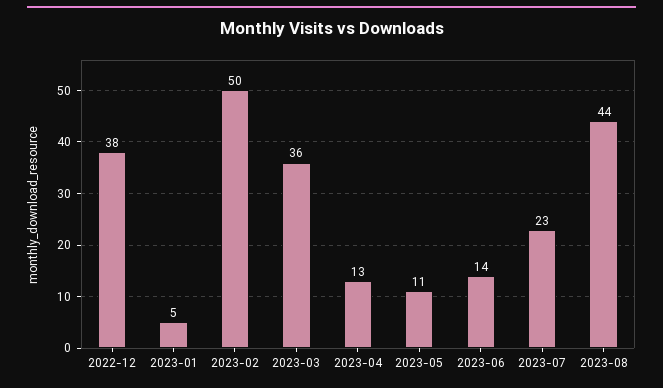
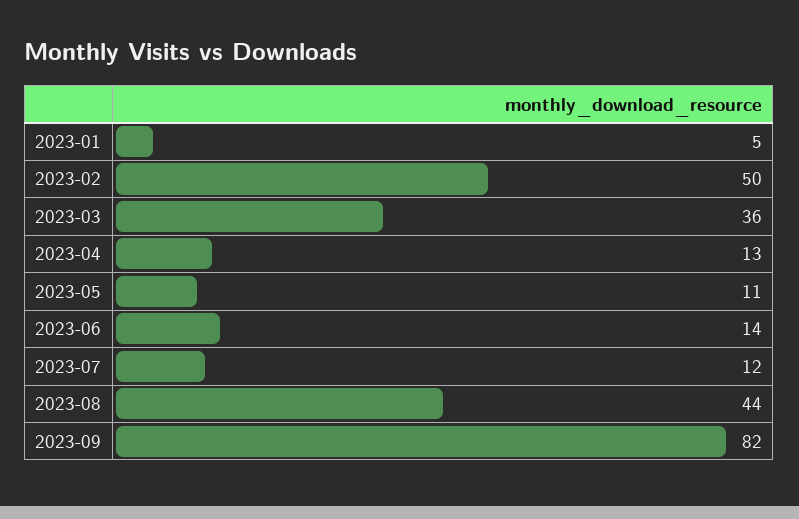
2022-12: 38 -> none
2023-07: 23 -> 12
2023-09: none -> 82

